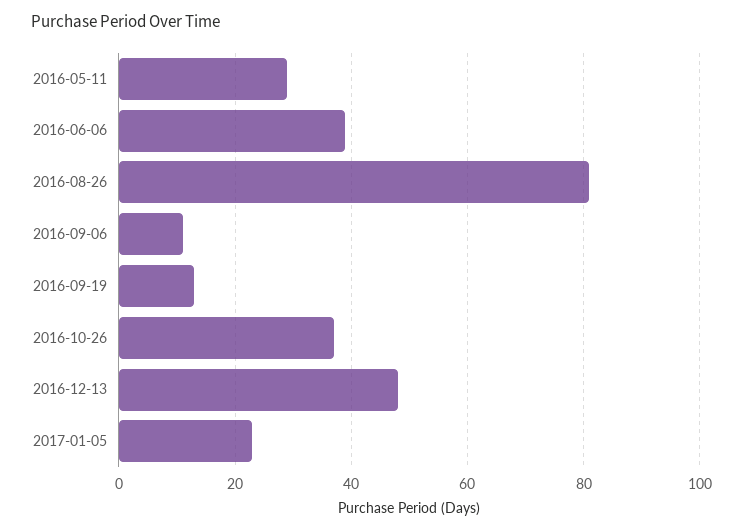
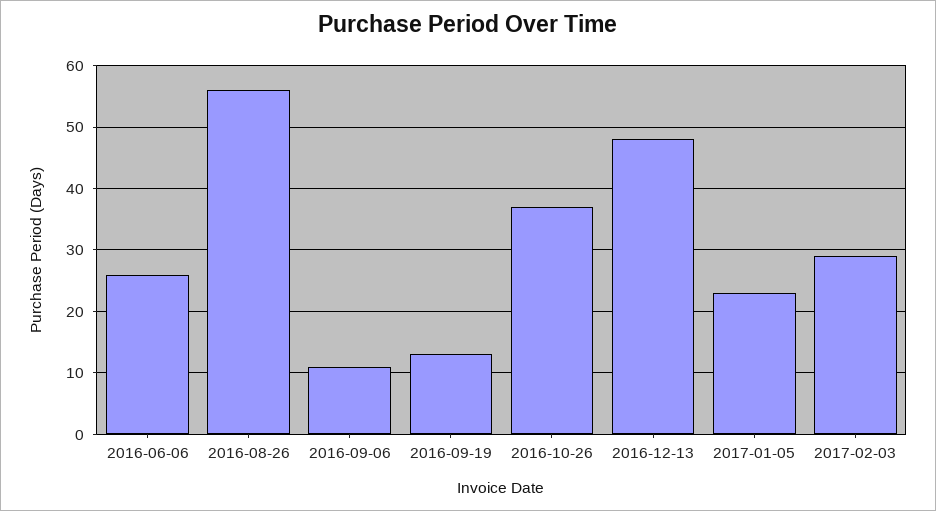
2016-05-11: 30 -> none
2016-06-06: 40 -> 26
2016-08-26: 80 -> 56
2017-02-03: none -> 29

